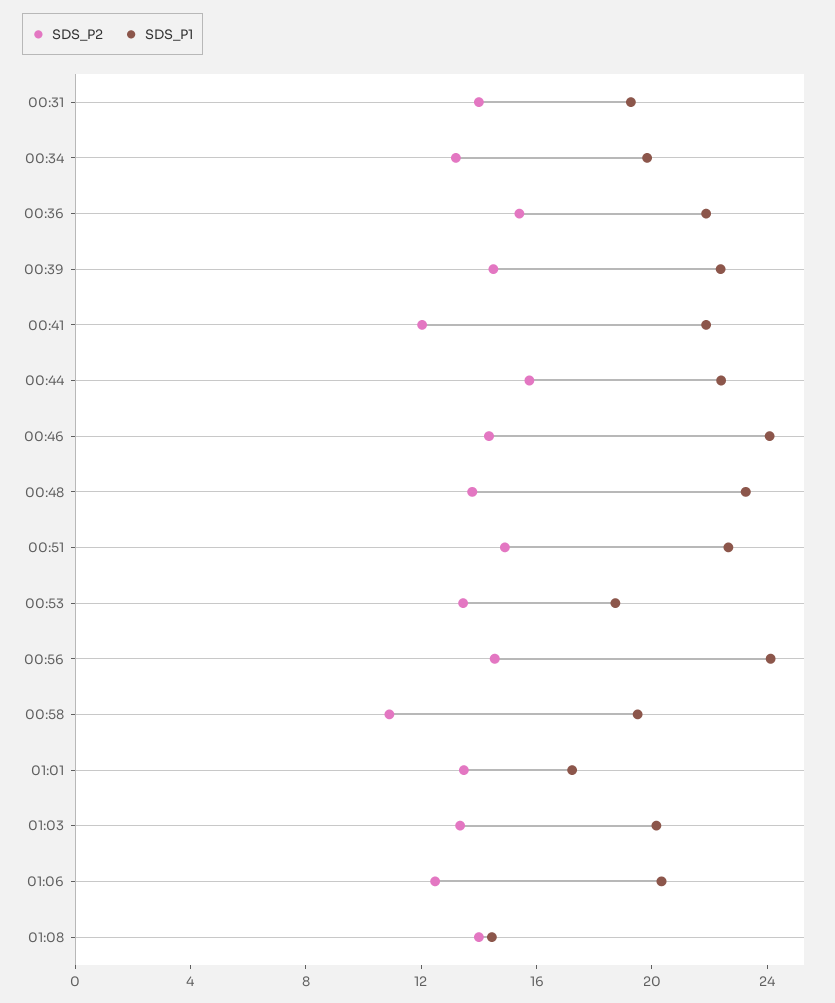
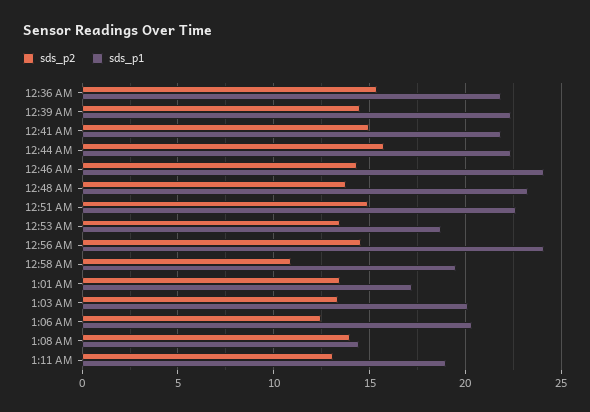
SDS_P2, 00:31: 14 -> none
SDS_P1, 00:31: 19 -> none
SDS_P2, 00:34: 13 -> none
SDS_P1, 00:34: 20 -> none
SDS_P2, 00:41: 12 -> 15
SDS_P2, 1:11 AM: none -> 13
SDS_P1, 1:11 AM: none -> 19

